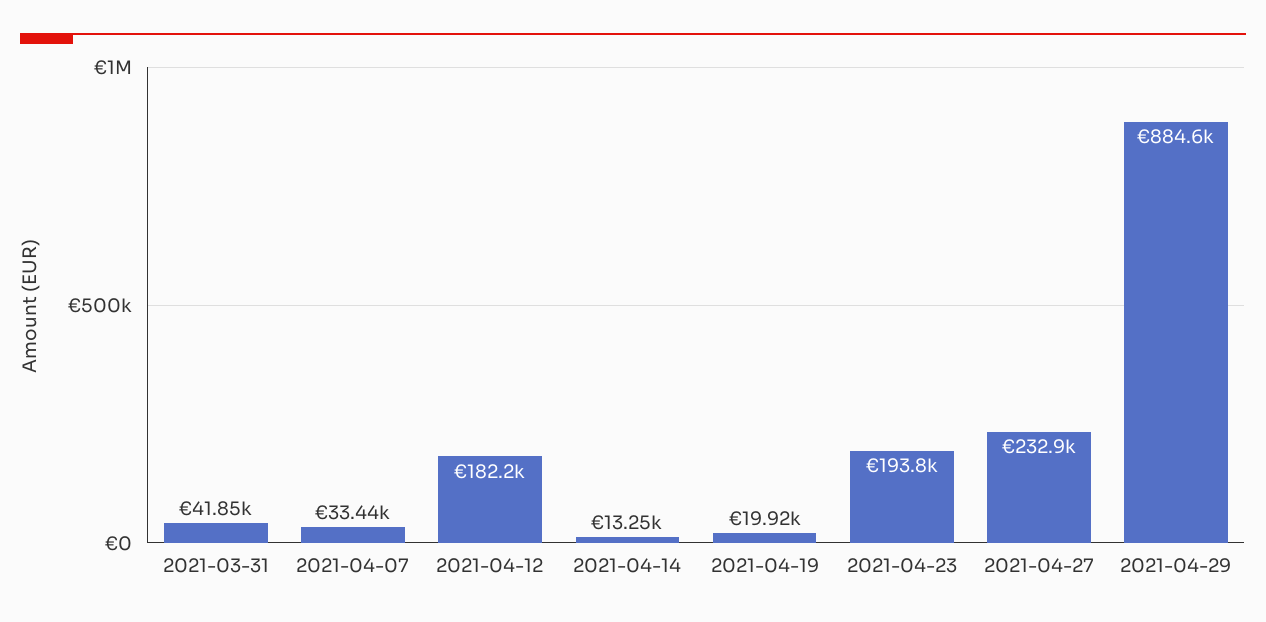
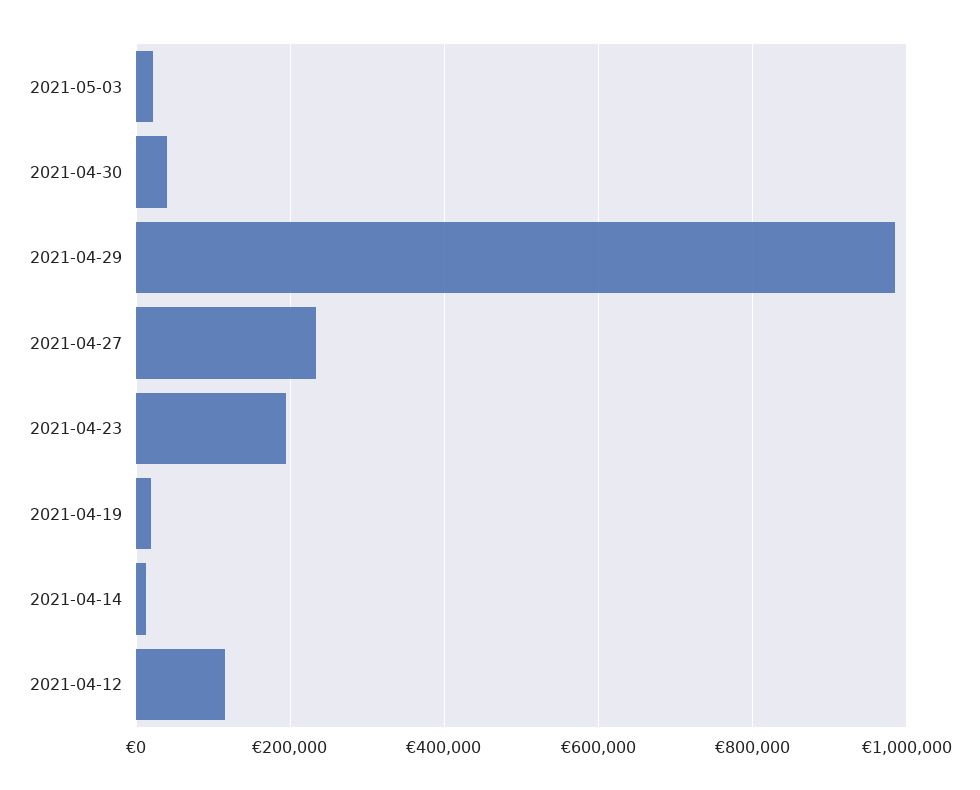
2021-03-31: 41850 -> none
2021-04-07: 33440 -> none
2021-04-12: 182200 -> 120000
2021-04-29: 884600 -> 980000
2021-05-03: none -> 20000
2021-04-30: none -> 40000

